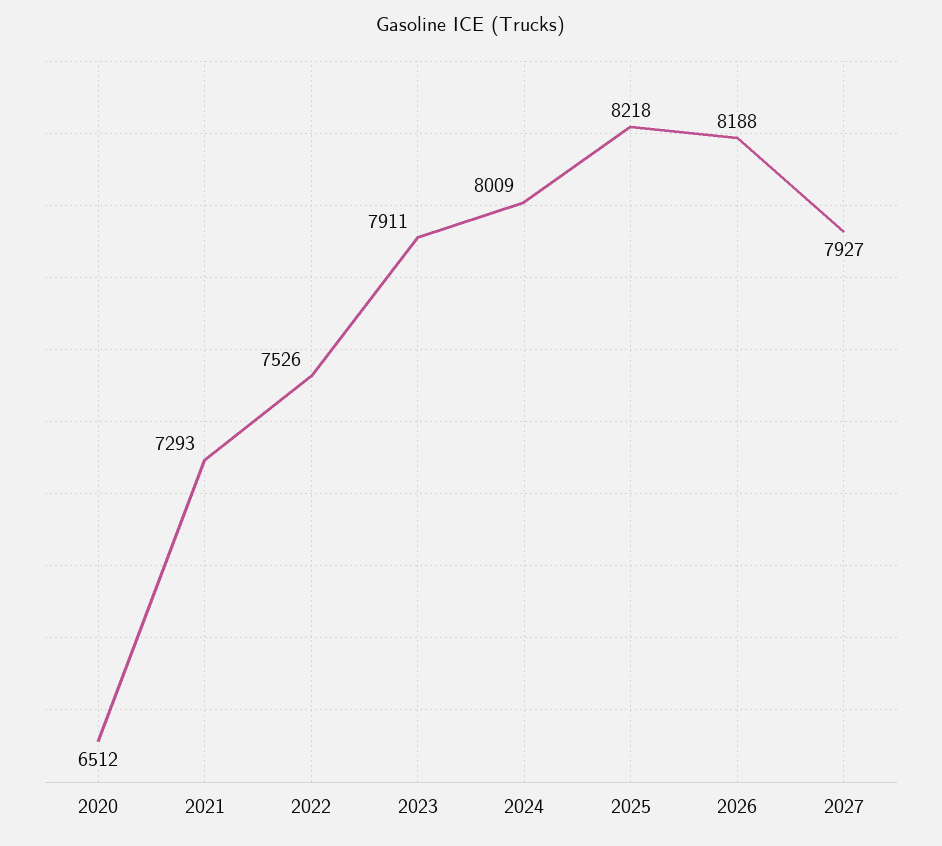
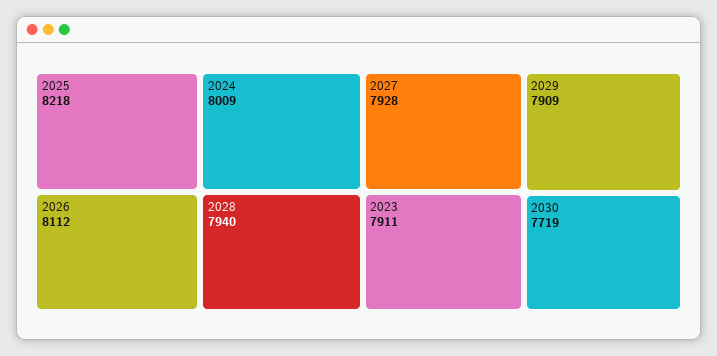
2020: 6512 -> none
2021: 7293 -> none
2022: 7526 -> none
2026: 8188 -> 8112
2027: 7927 -> 7928
2028: none -> 7940
2029: none -> 7909
2030: none -> 7719

